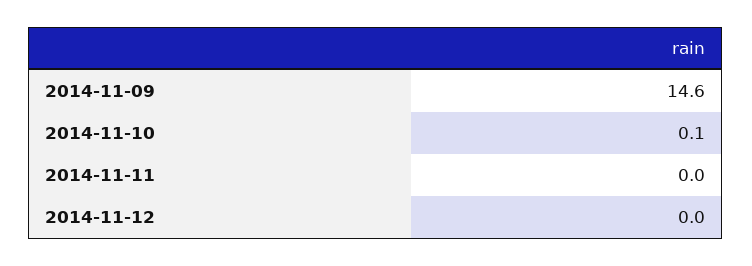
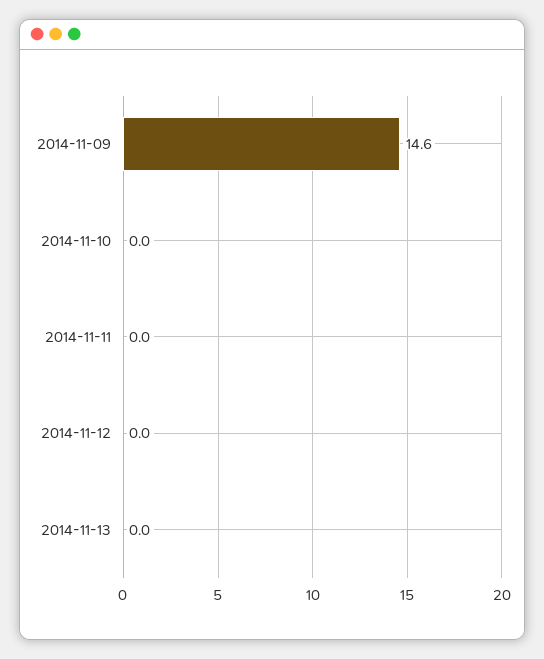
2014-11-10: 0.1 -> 0
2014-11-13: none -> 0

